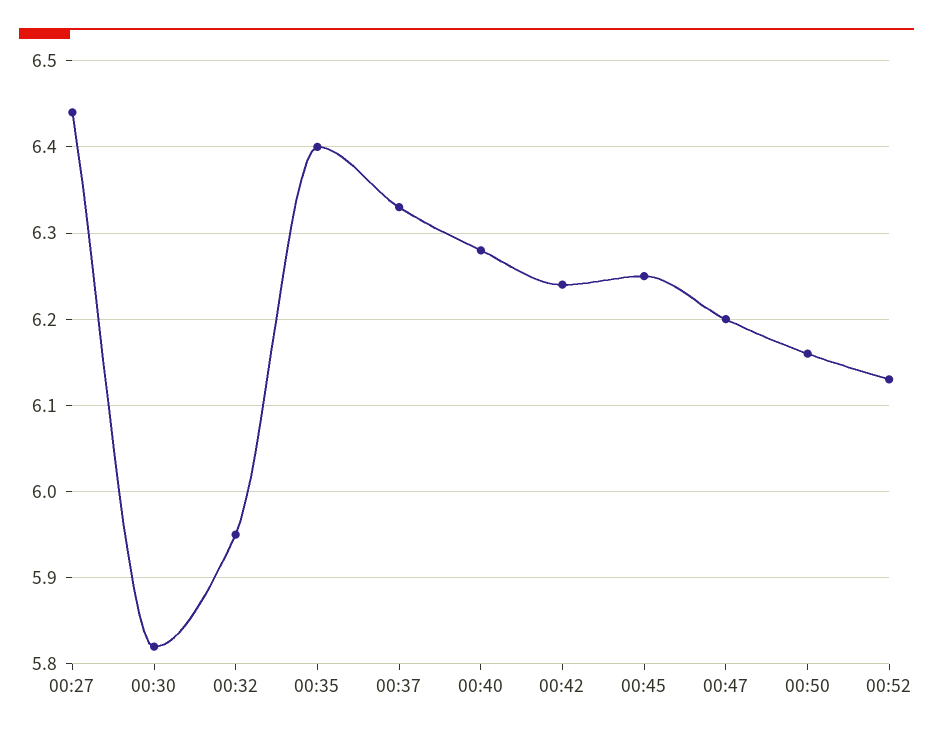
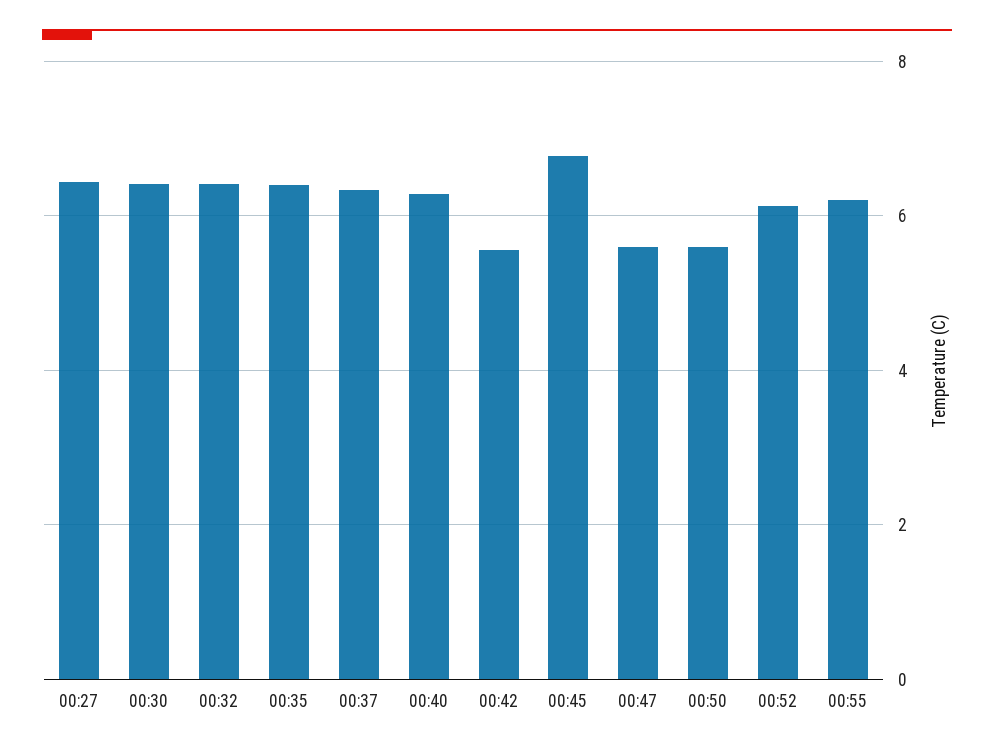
00:30: 5.82 -> 6.4
00:32: 5.95 -> 6.4
00:42: 6.24 -> 5.6
00:45: 6.25 -> 6.8
00:47: 6.2 -> 5.6
00:50: 6.16 -> 5.6
00:55: none -> 6.2

